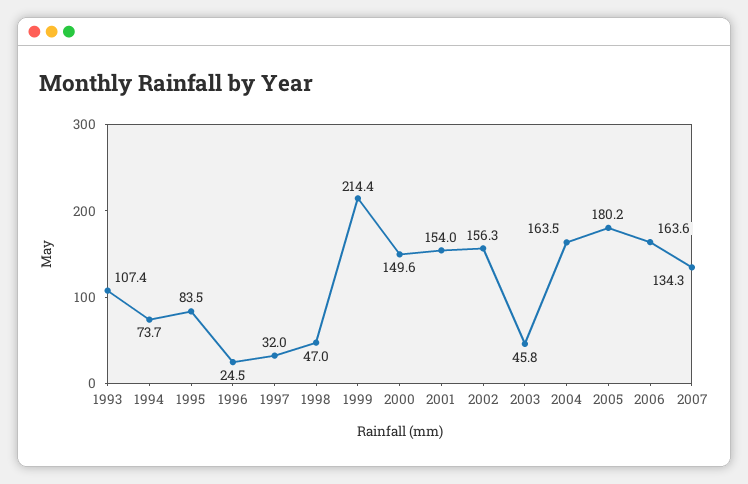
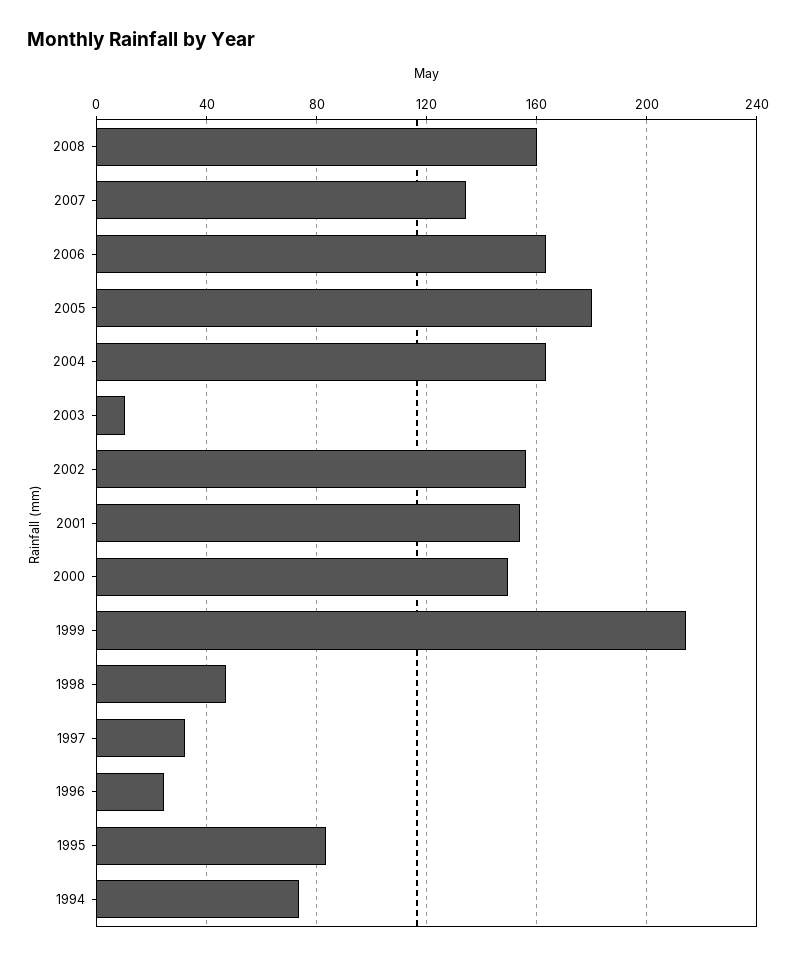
1993: 107.4 -> none
2003: 45.8 -> 10
2008: none -> 160

